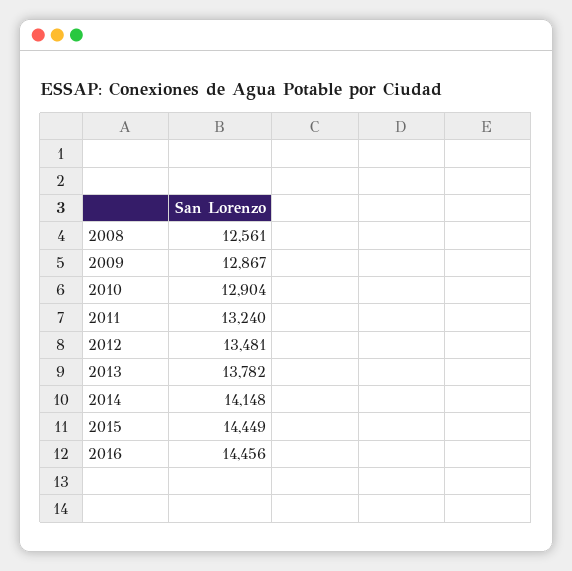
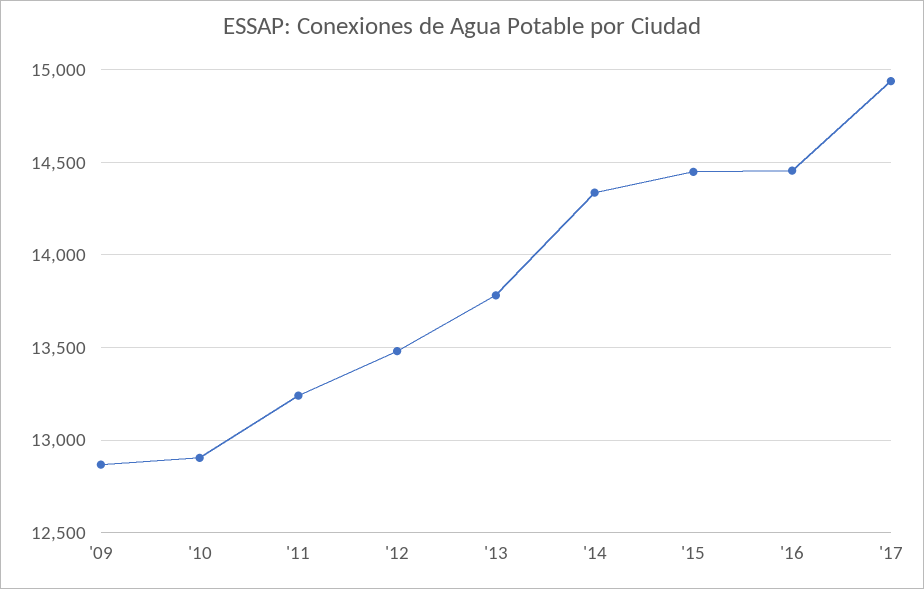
2008: 12561 -> none
2014: 14148 -> 14350
'17: none -> 14950

